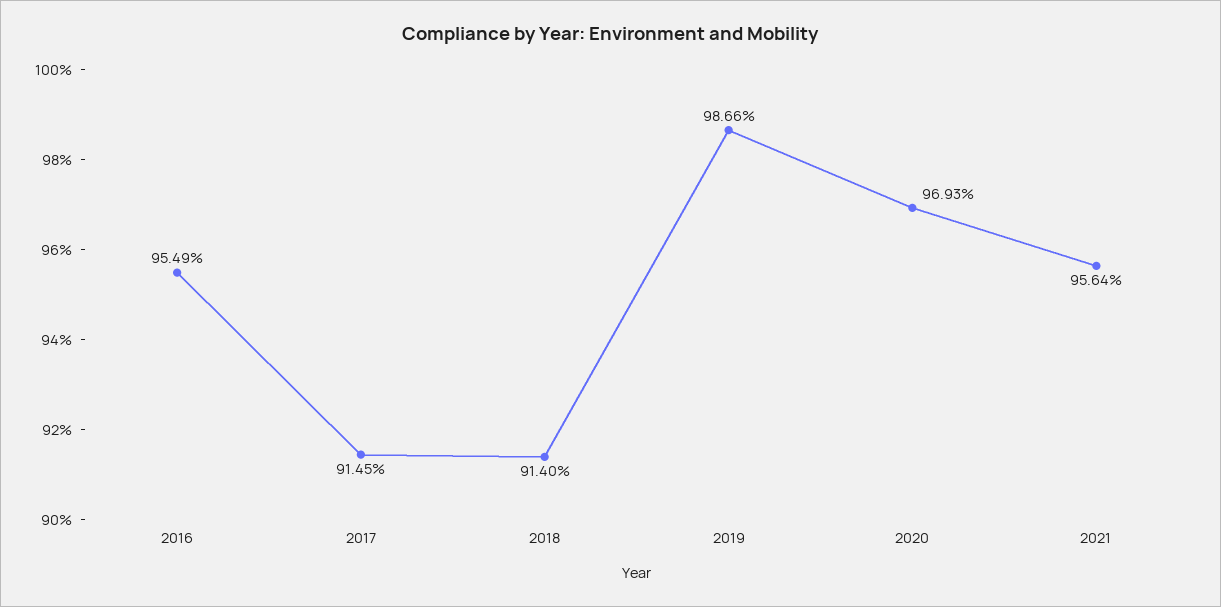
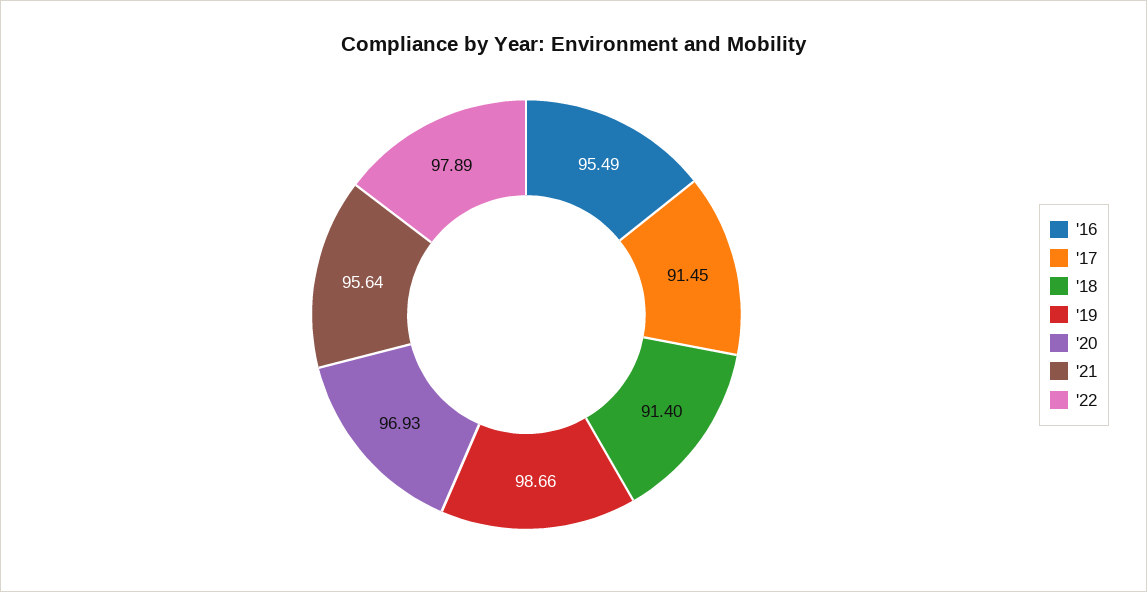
'22: none -> 97.89

